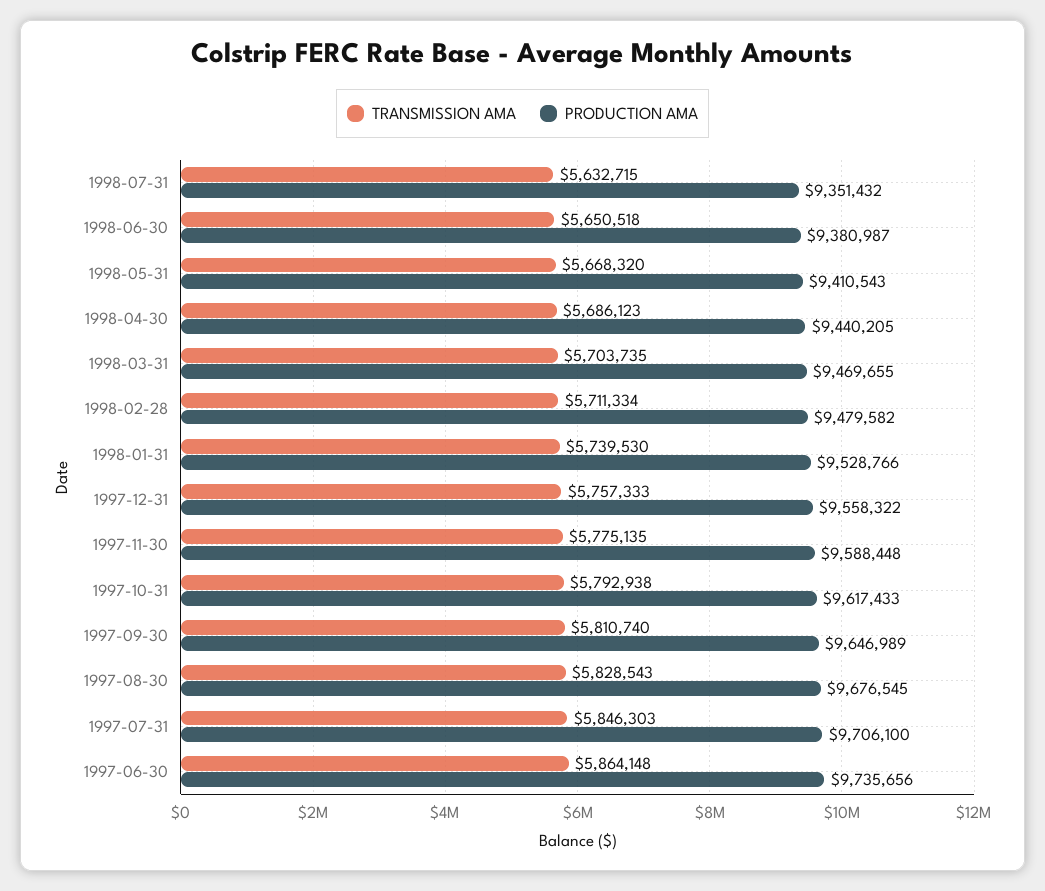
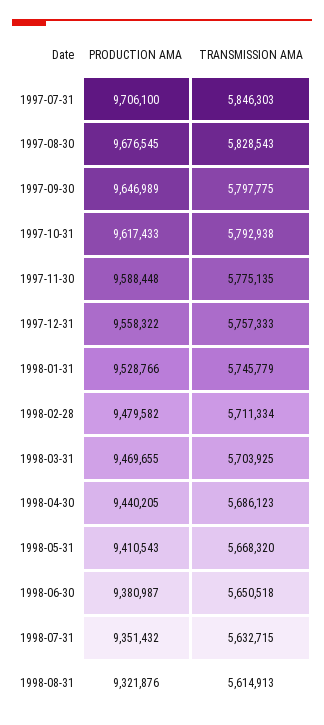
TRANSMISSION AMA, 1998-03-31: 5703735 -> 5703925
TRANSMISSION AMA, 1998-01-31: 5739530 -> 5745779
TRANSMISSION AMA, 1997-09-30: 5810740 -> 5797775
TRANSMISSION AMA, 1997-06-30: 5864148 -> none
PRODUCTION AMA, 1997-06-30: 9735656 -> none
PRODUCTION AMA, 1998-08-31: none -> 9321876
TRANSMISSION AMA, 1998-08-31: none -> 5614913

